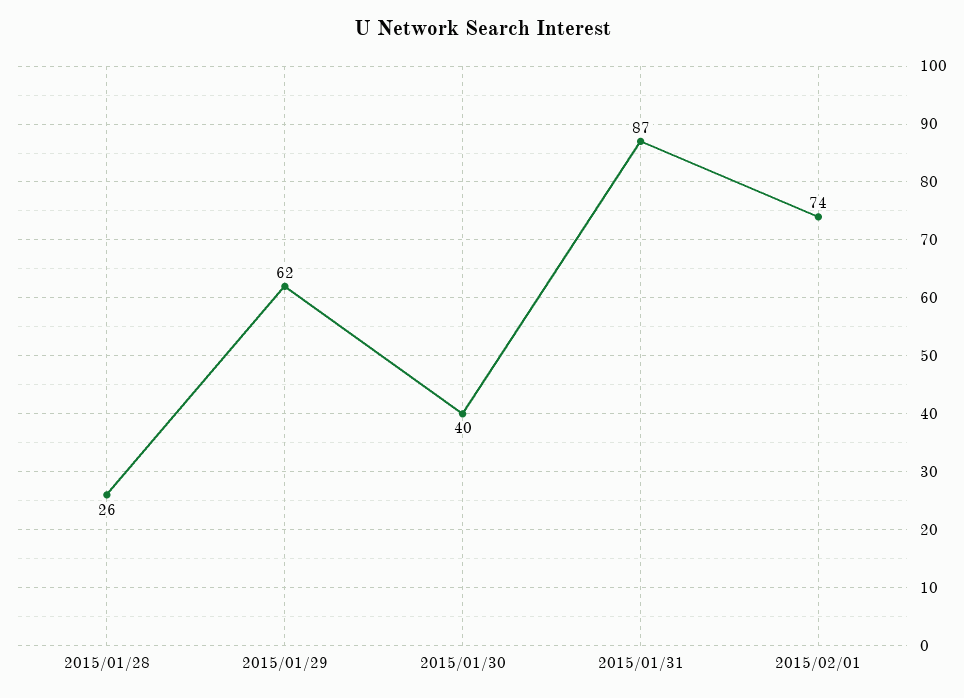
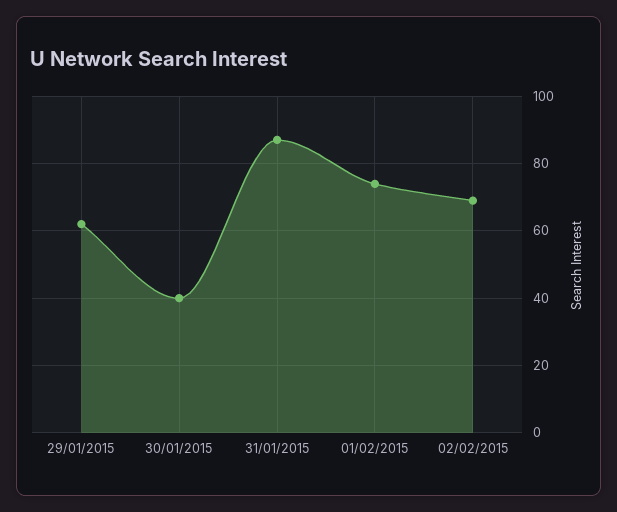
2015/01/28: 26 -> none
02/02/2015: none -> 70

